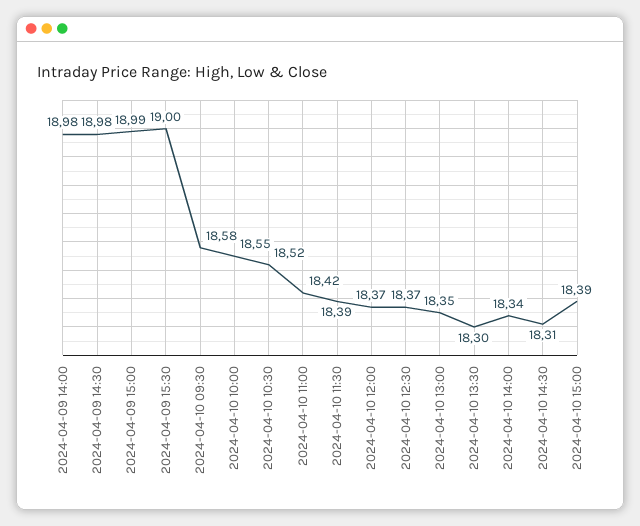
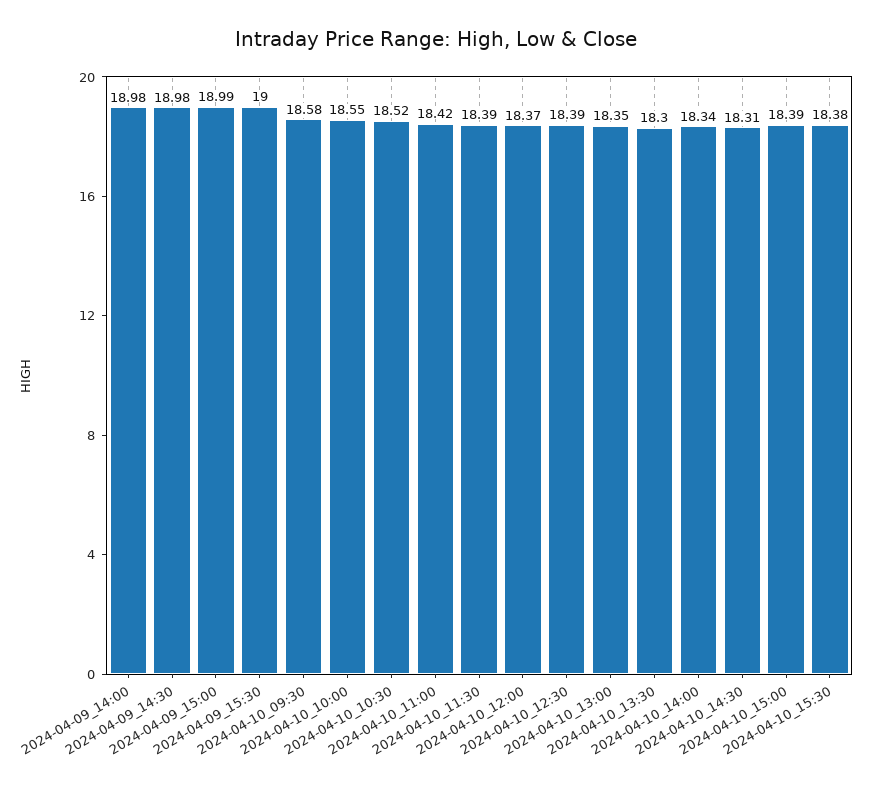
2024-04-10 12:30: 18.37 -> 18.39
2024-04-10_15:30: none -> 18.38

